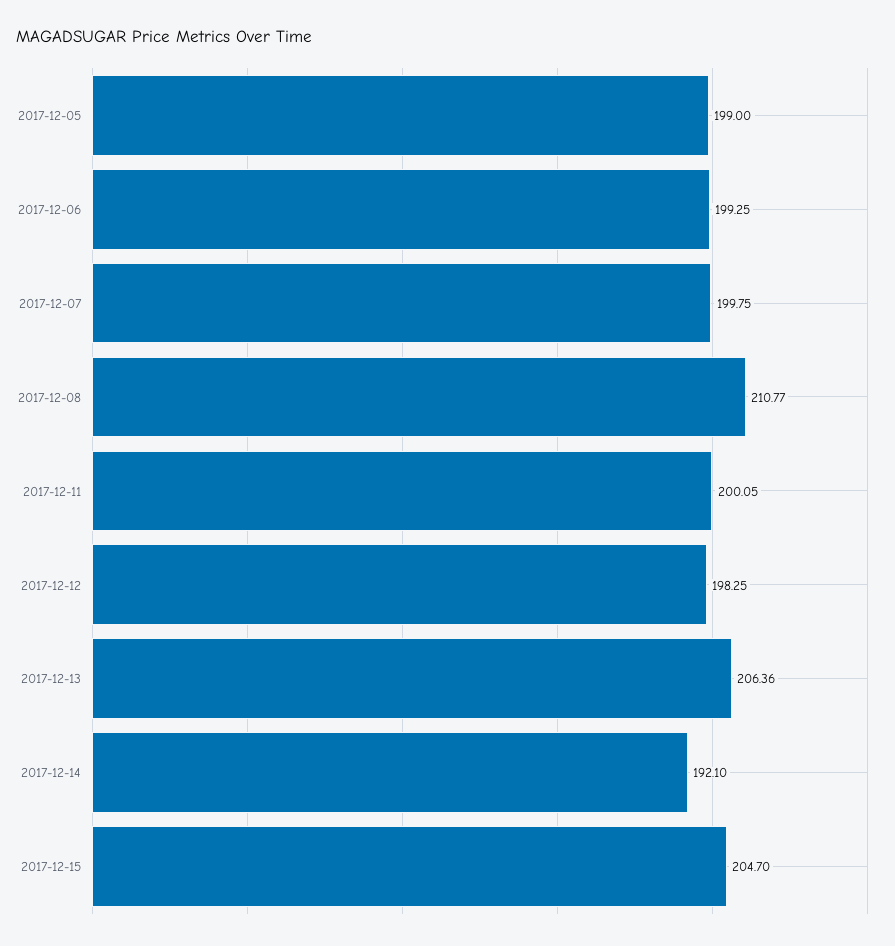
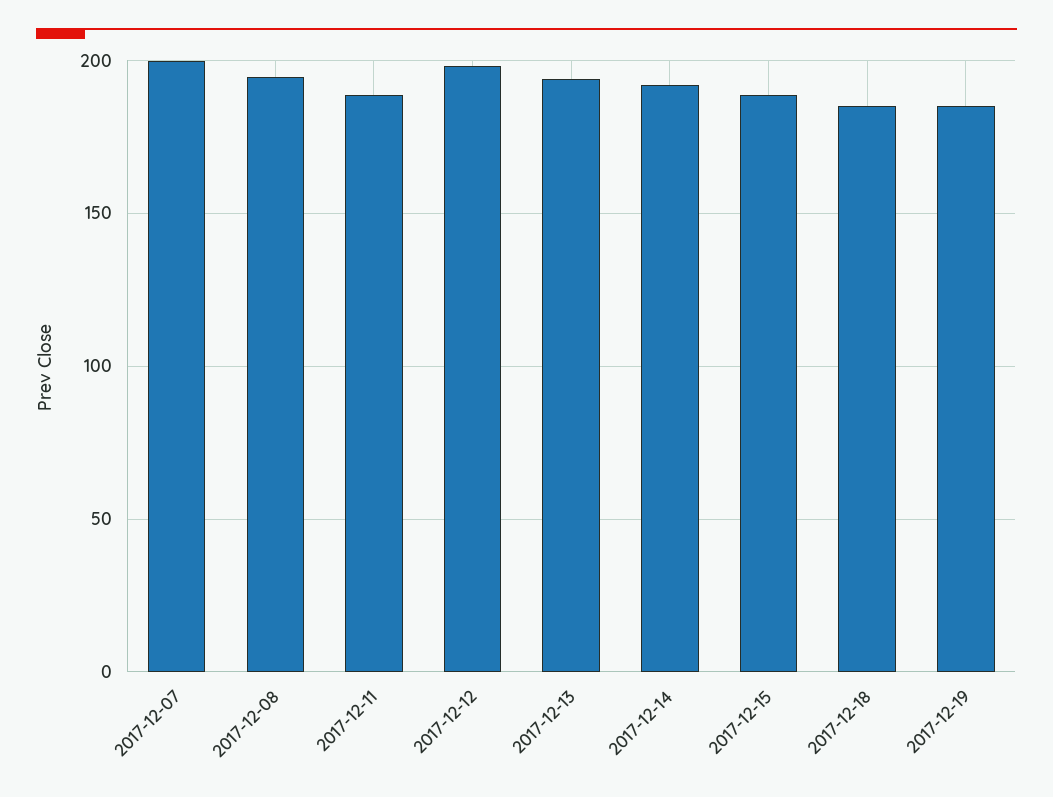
2017-12-05: 199 -> none
2017-12-06: 199.25 -> none
2017-12-08: 210.77 -> 195
2017-12-11: 200.05 -> 190
2017-12-13: 206.36 -> 195
2017-12-15: 204.7 -> 190
2017-12-18: none -> 185
2017-12-19: none -> 185

